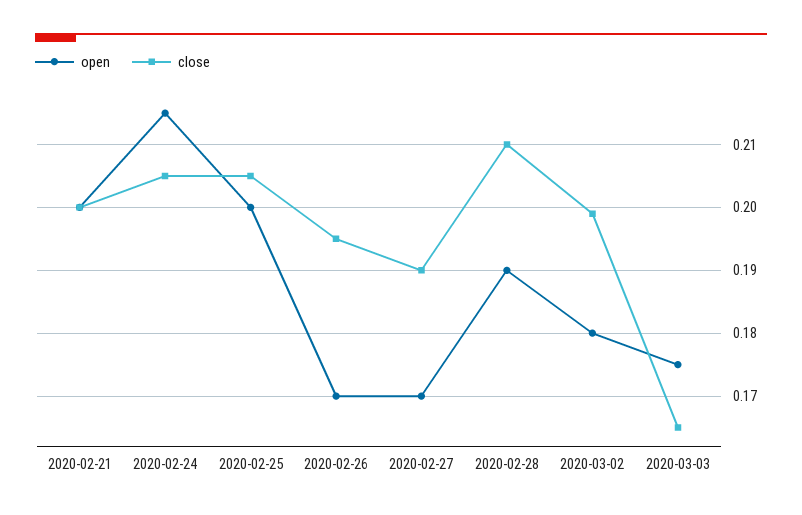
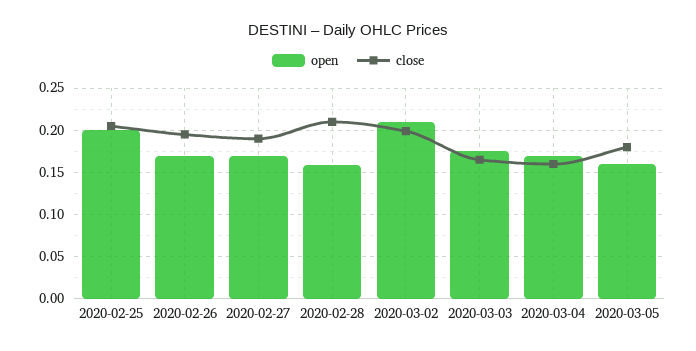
open, 2020-02-21: 0.2 -> none
close, 2020-02-21: 0.2 -> none
open, 2020-02-24: 0.215 -> none
close, 2020-02-24: 0.205 -> none
open, 2020-02-28: 0.19 -> 0.16
open, 2020-03-02: 0.18 -> 0.21
open, 2020-03-04: none -> 0.17
close, 2020-03-04: none -> 0.16
open, 2020-03-05: none -> 0.16
close, 2020-03-05: none -> 0.18

